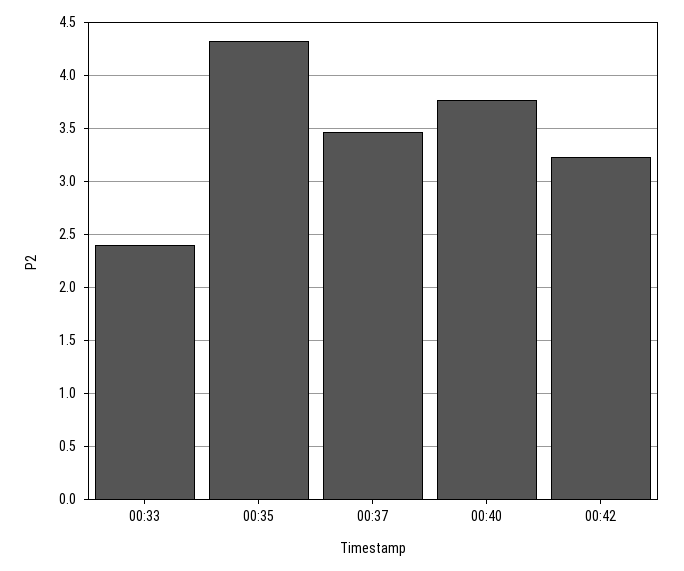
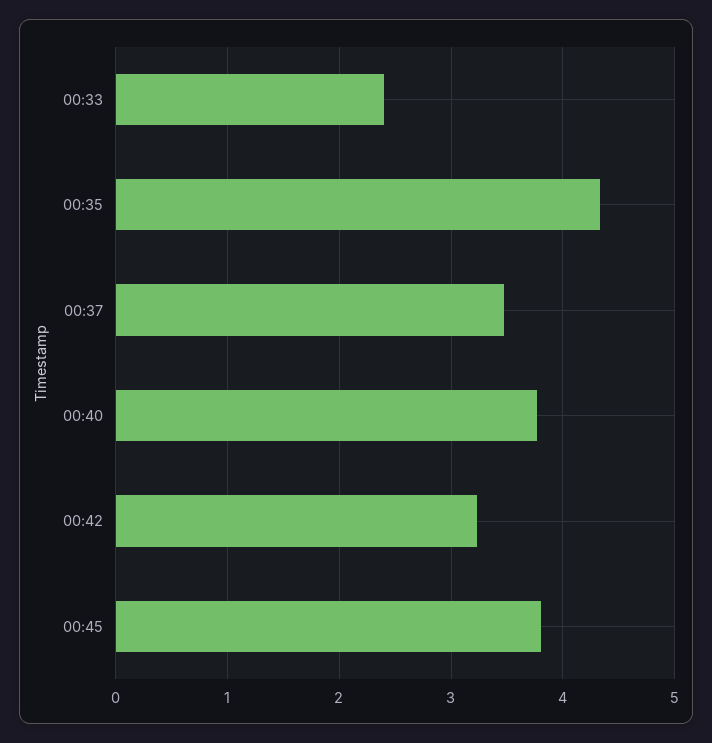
00:45: none -> 3.8

